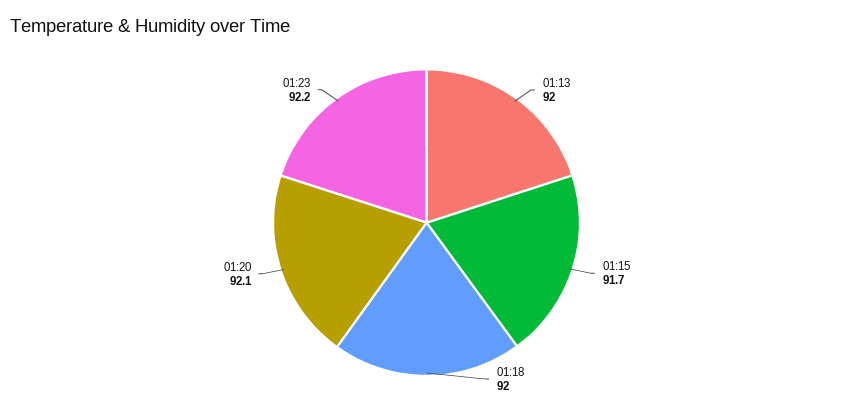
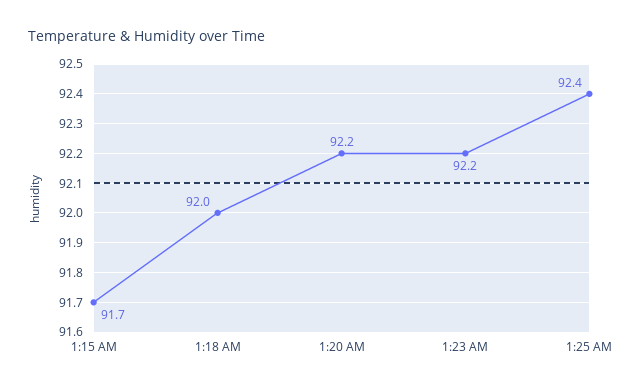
01:13: 92 -> none
01:20: 92.1 -> 92.2
1:25 AM: none -> 92.4

